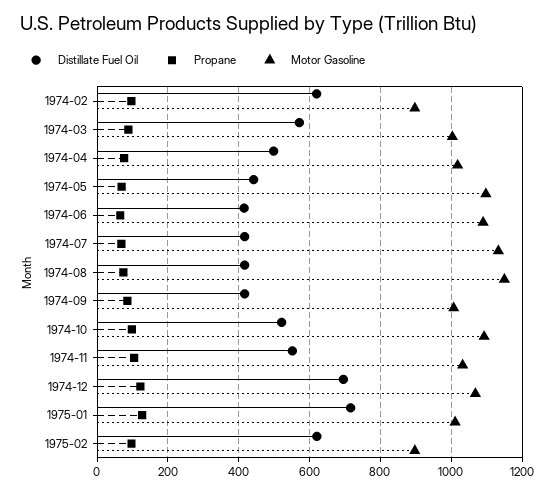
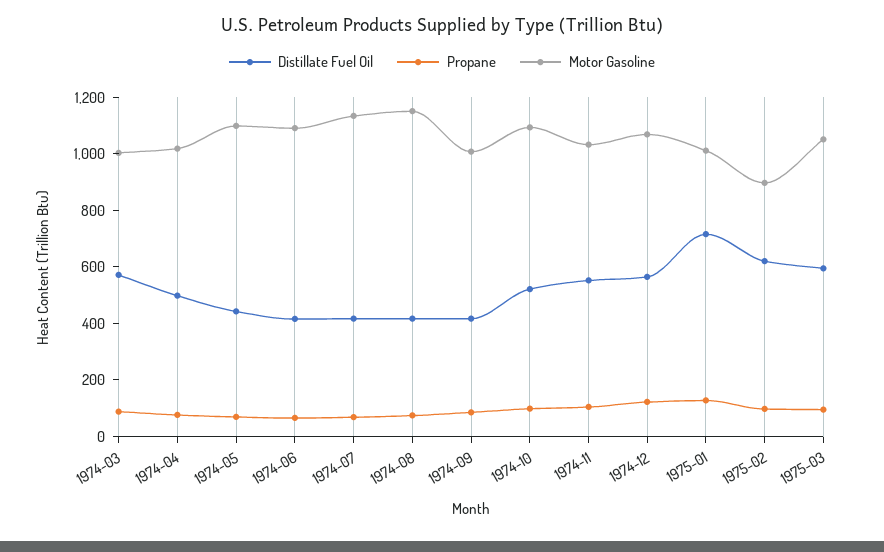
Distillate Fuel Oil, 1974-02: 620 -> none
Propane, 1974-02: 100 -> none
Motor Gasoline, 1974-02: 900 -> none
Distillate Fuel Oil, 1974-12: 700 -> 550
Distillate Fuel Oil, 1975-03: none -> 600
Propane, 1975-03: none -> 100
Motor Gasoline, 1975-03: none -> 1050

